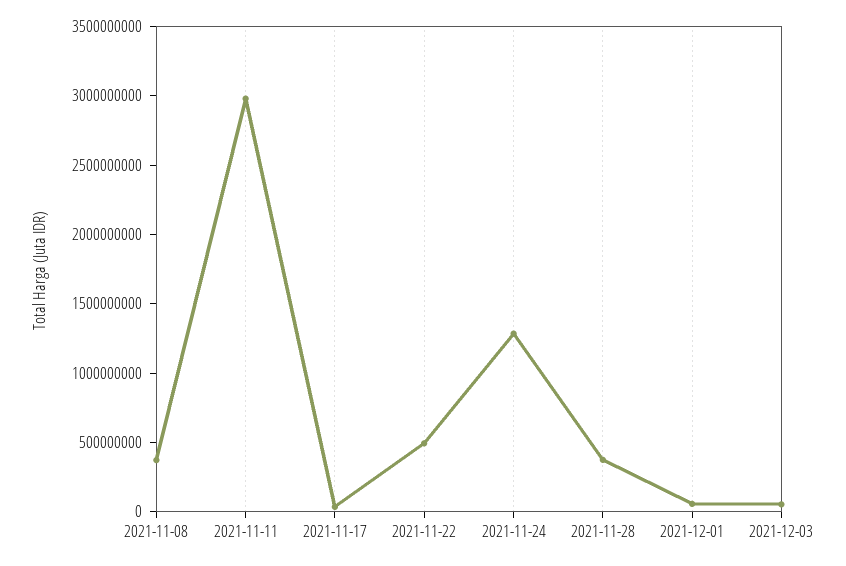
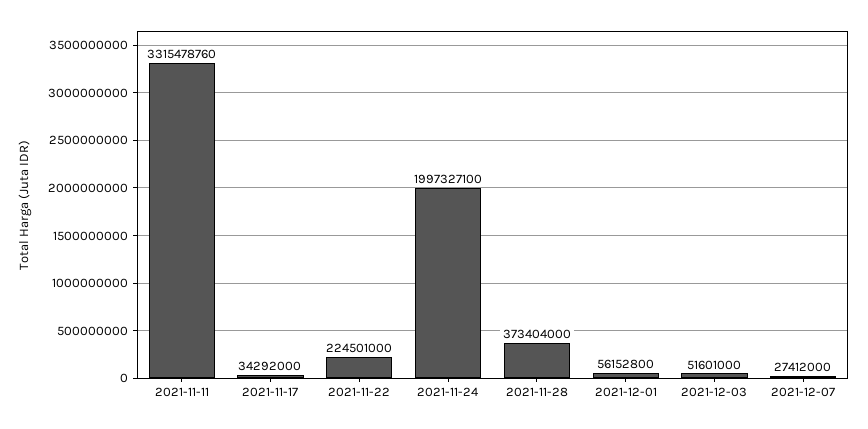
2021-11-08: 400000000 -> none
2021-11-11: 3000000000 -> 3315478760
2021-11-22: 500000000 -> 224501000
2021-11-24: 1300000000 -> 1997327100
2021-12-07: none -> 27412000

